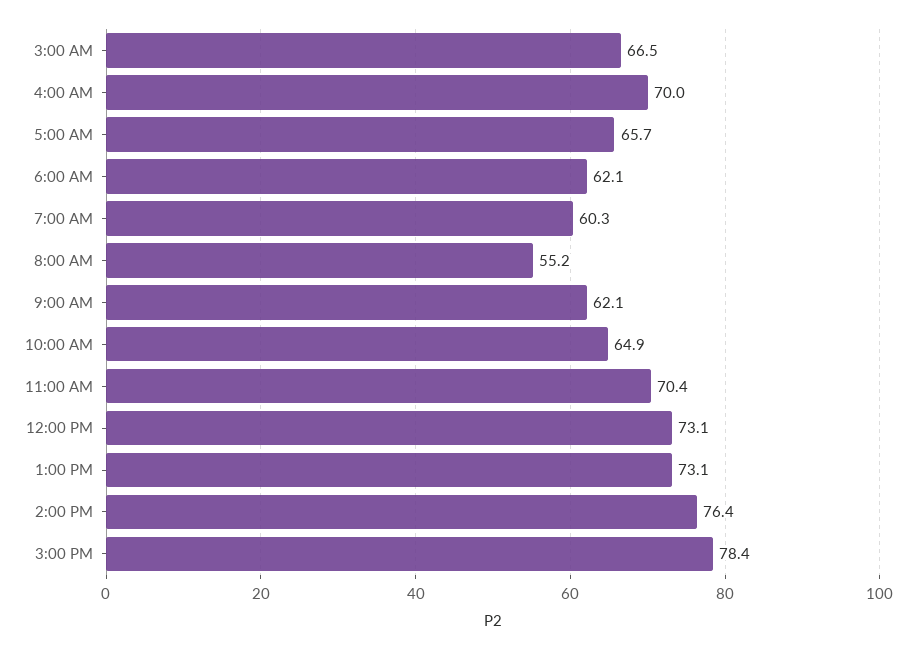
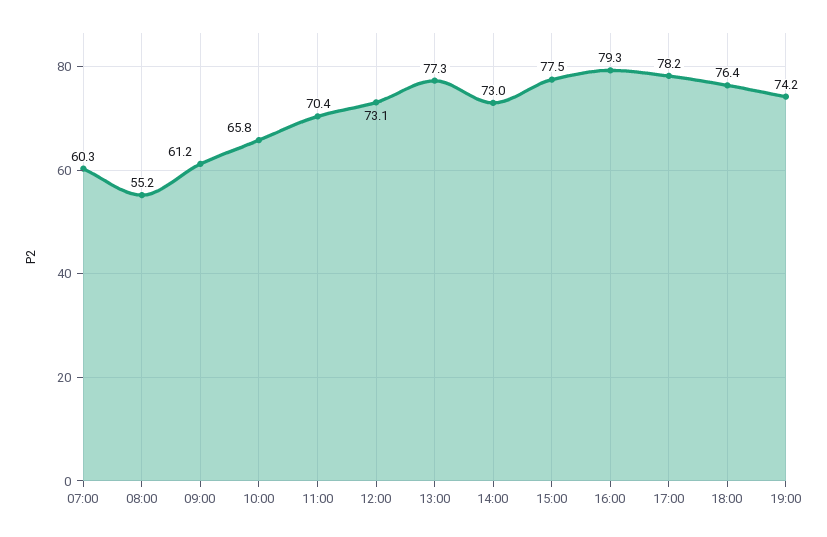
3:00 AM: 66.5 -> none
4:00 AM: 70 -> none
5:00 AM: 65.7 -> none
6:00 AM: 62.1 -> none
9:00 AM: 62.1 -> 61.2
10:00 AM: 64.9 -> 65.8
1:00 PM: 73.1 -> 77.3
2:00 PM: 76.4 -> 73
3:00 PM: 78.4 -> 77.5
16:00: none -> 79.3
17:00: none -> 78.2
18:00: none -> 76.4
19:00: none -> 74.2

